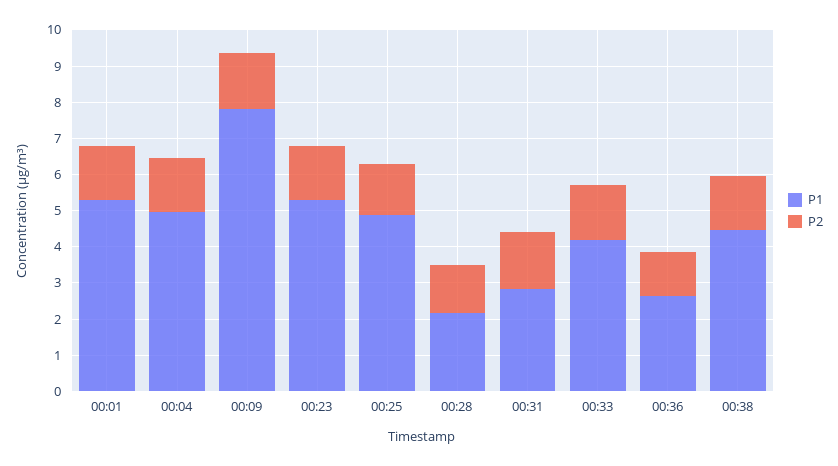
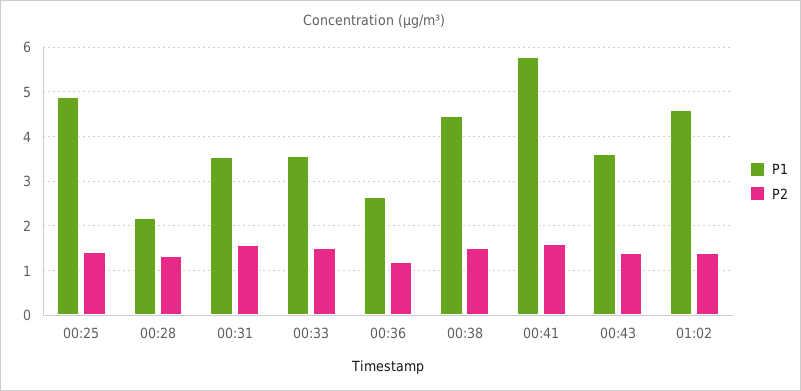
P1, 00:01: 5.25 -> none
P2, 00:01: 1.5 -> none
P1, 00:04: 5 -> none
P2, 00:04: 1.5 -> none
P1, 00:09: 7.75 -> none
P2, 00:09: 1.5 -> none
P1, 00:23: 5.25 -> none
P2, 00:23: 1.5 -> none
P1, 00:31: 2.75 -> 3.6
P1, 00:33: 4.25 -> 3.6
P1, 00:41: none -> 5.8
P2, 00:41: none -> 1.6
P1, 00:43: none -> 3.6
P2, 00:43: none -> 1.4
P1, 01:02: none -> 4.6
P2, 01:02: none -> 1.4

